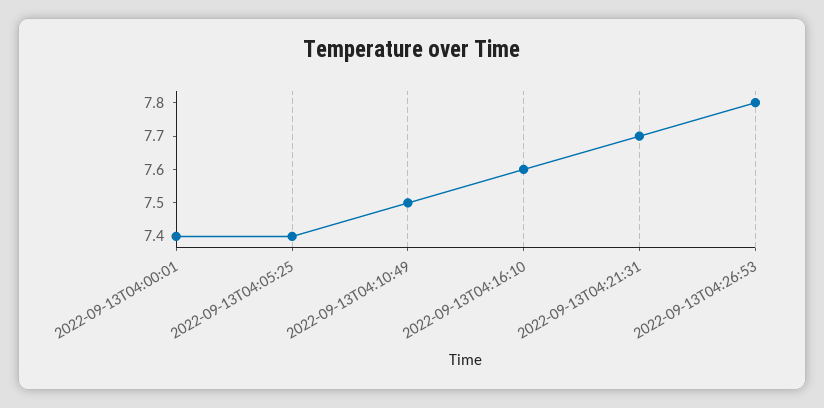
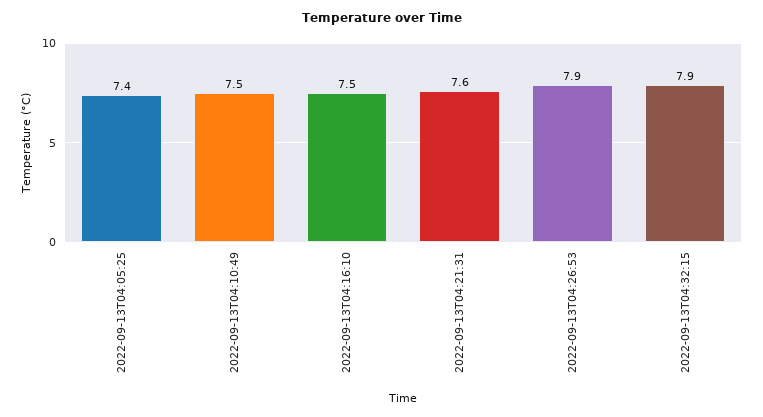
2022-09-13T04:00:01: 7.4 -> none
2022-09-13T04:16:10: 7.6 -> 7.5
2022-09-13T04:21:31: 7.7 -> 7.6
2022-09-13T04:26:53: 7.8 -> 7.9
2022-09-13T04:32:15: none -> 7.9

